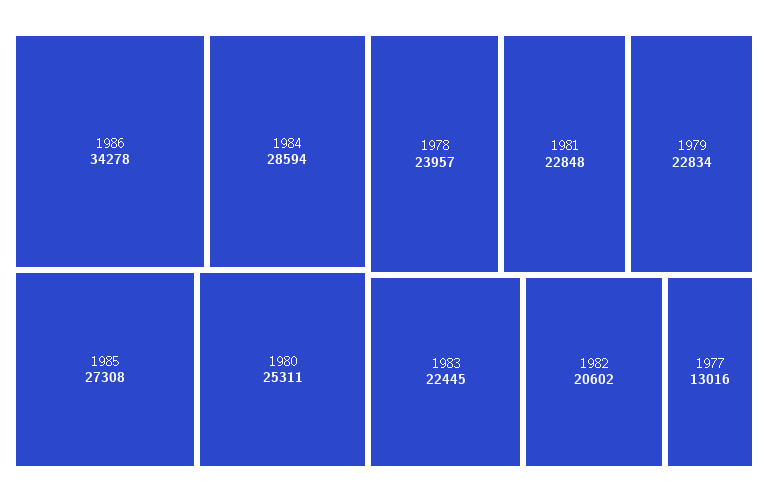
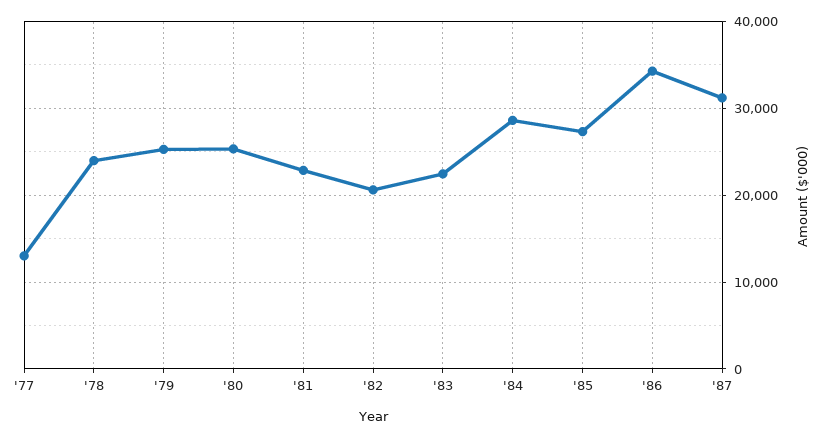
1979: 22834 -> 25000
'87: none -> 31000

